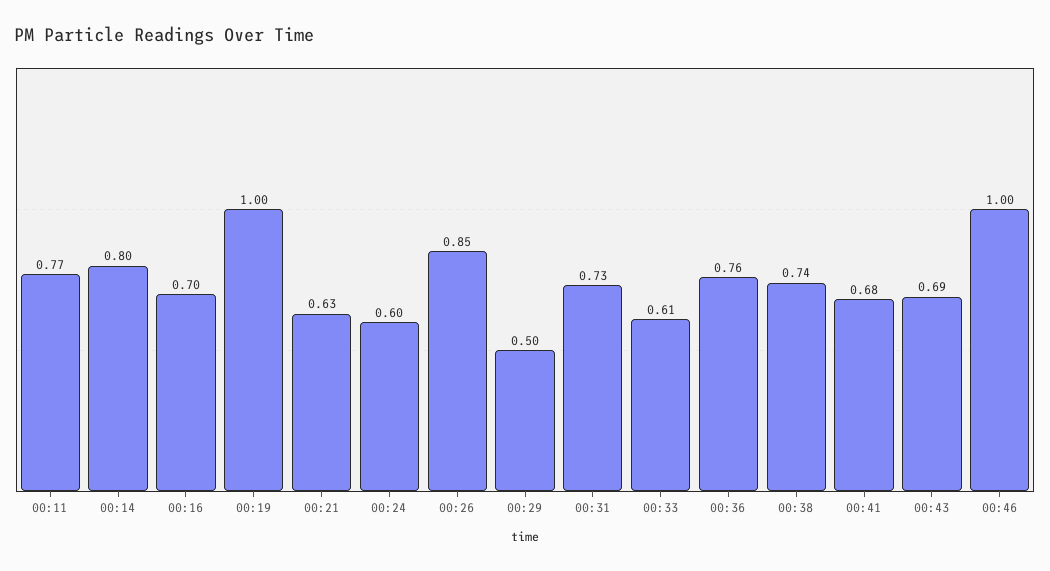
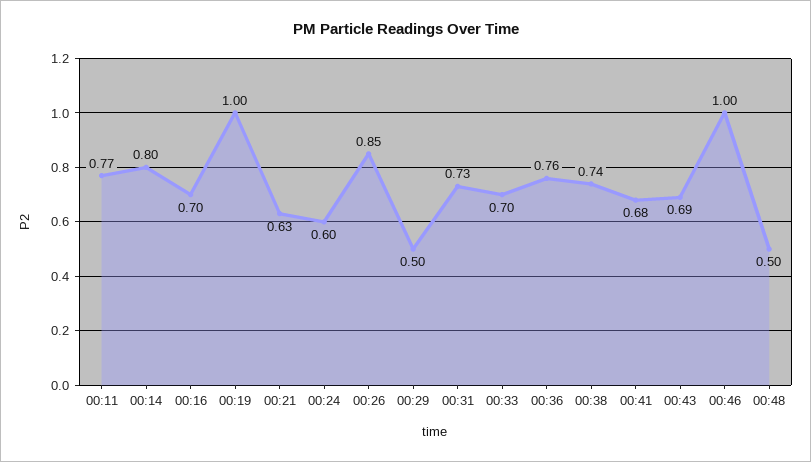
00:33: 0.61 -> 0.7
00:48: none -> 0.5

